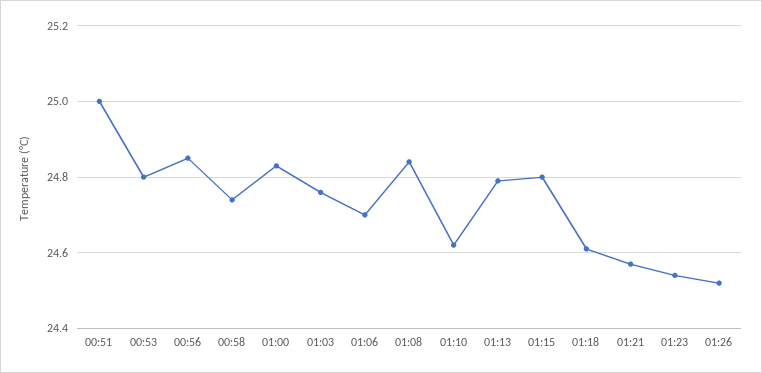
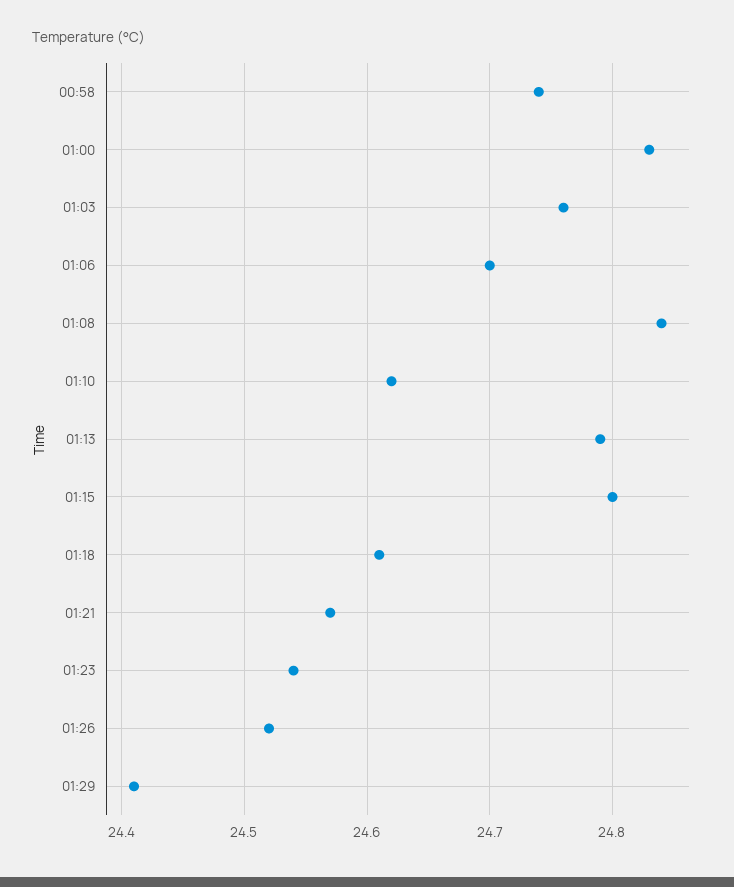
00:51: 25 -> none
00:53: 24.8 -> none
00:56: 24.85 -> none
01:29: none -> 24.41

